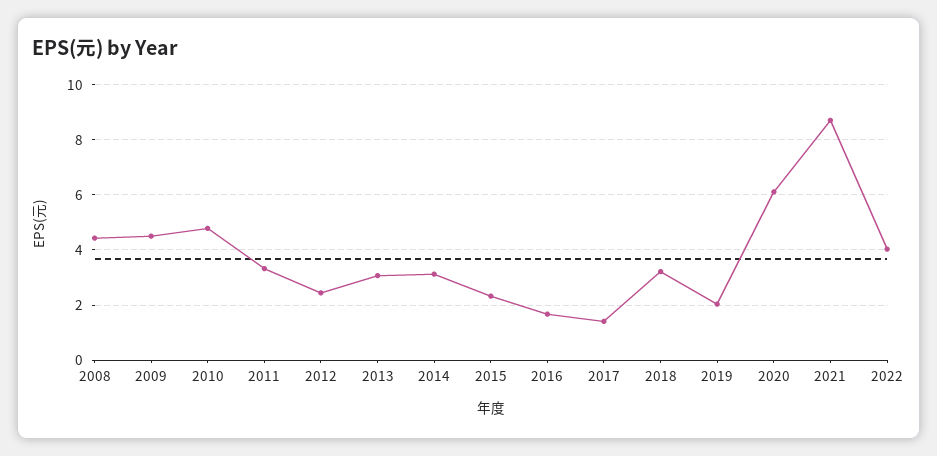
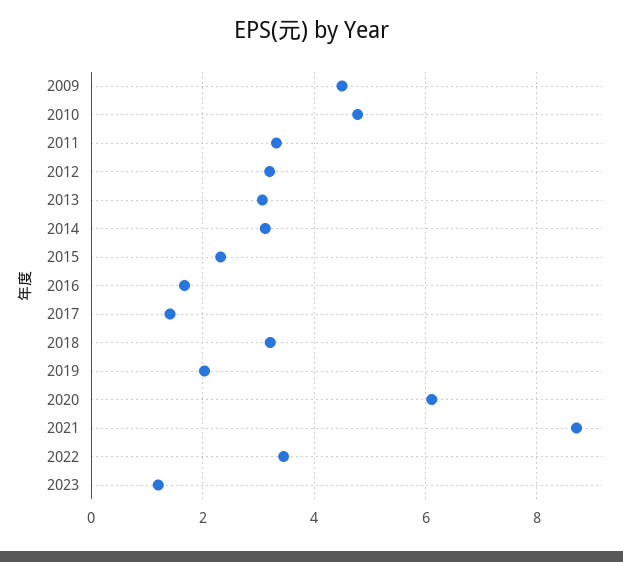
2008: 4.5 -> none
2012: 2.5 -> 3.2
2022: 4 -> 3.4
2023: none -> 1.2

